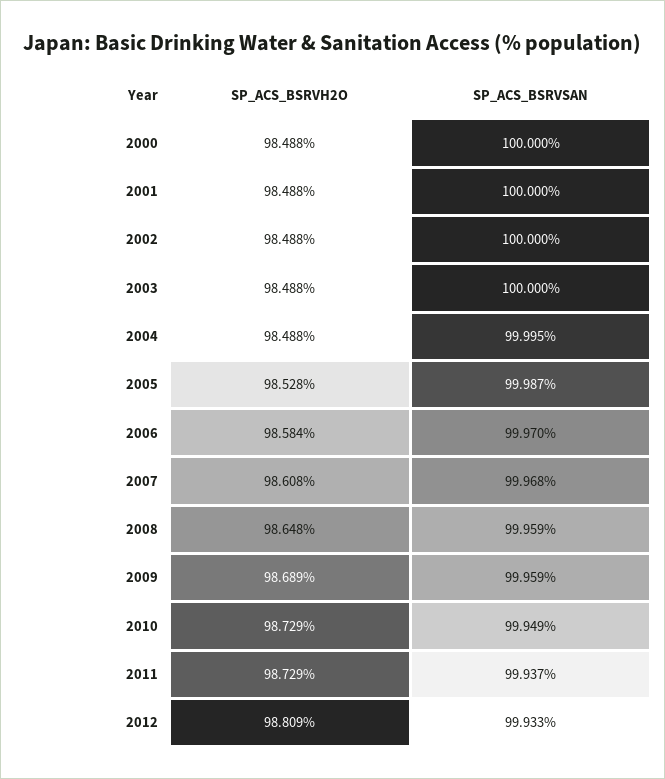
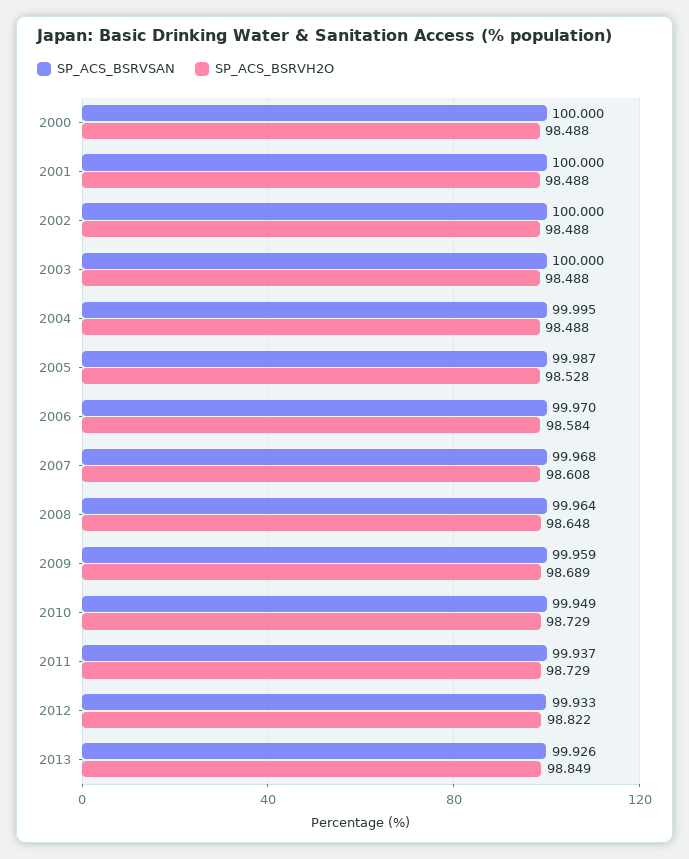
SP_ACS_BSRVSAN, 2008: 99.959 -> 99.964
SP_ACS_BSRVH2O, 2012: 98.809 -> 98.822
SP_ACS_BSRVSAN, 2013: none -> 99.926
SP_ACS_BSRVH2O, 2013: none -> 98.849

